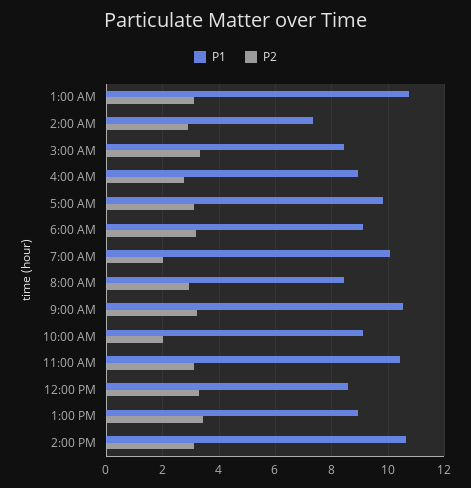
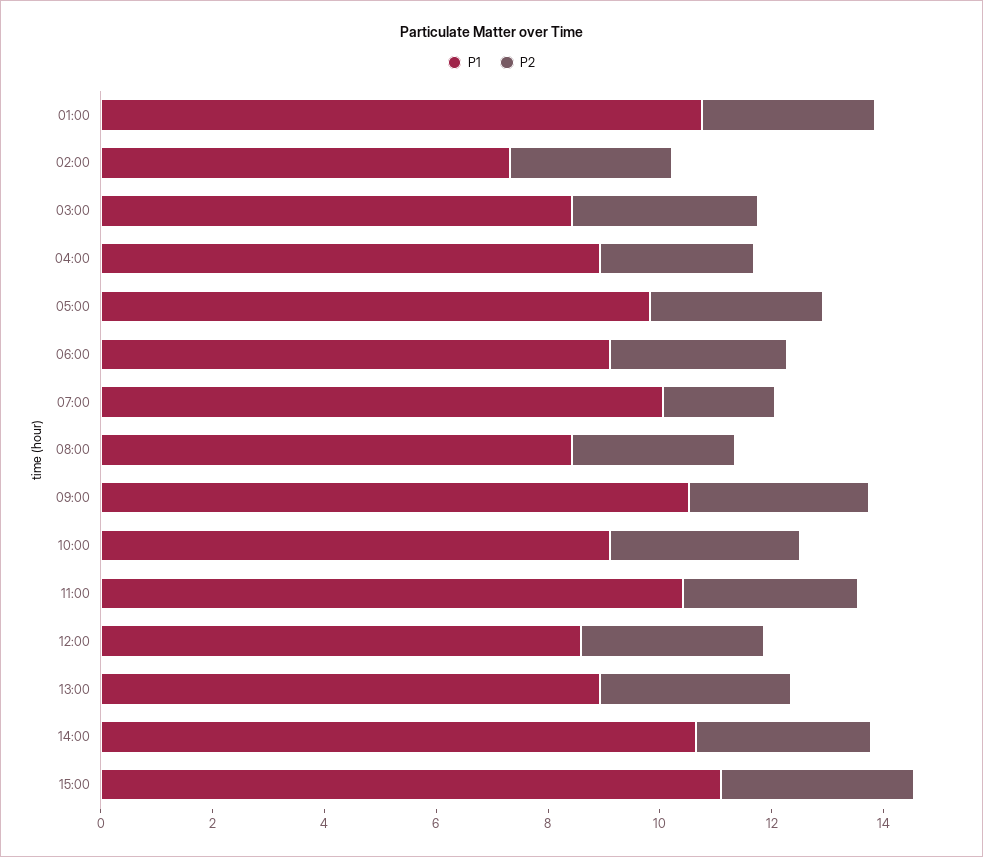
P2, 10:00 AM: 2 -> 3.5
P1, 15:00: none -> 11
P2, 15:00: none -> 3.5

